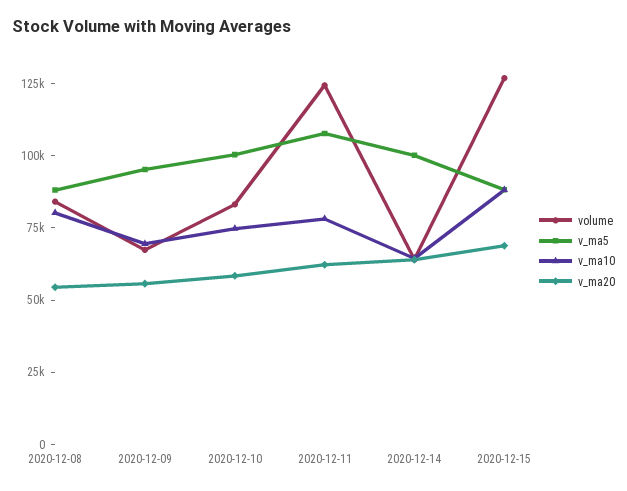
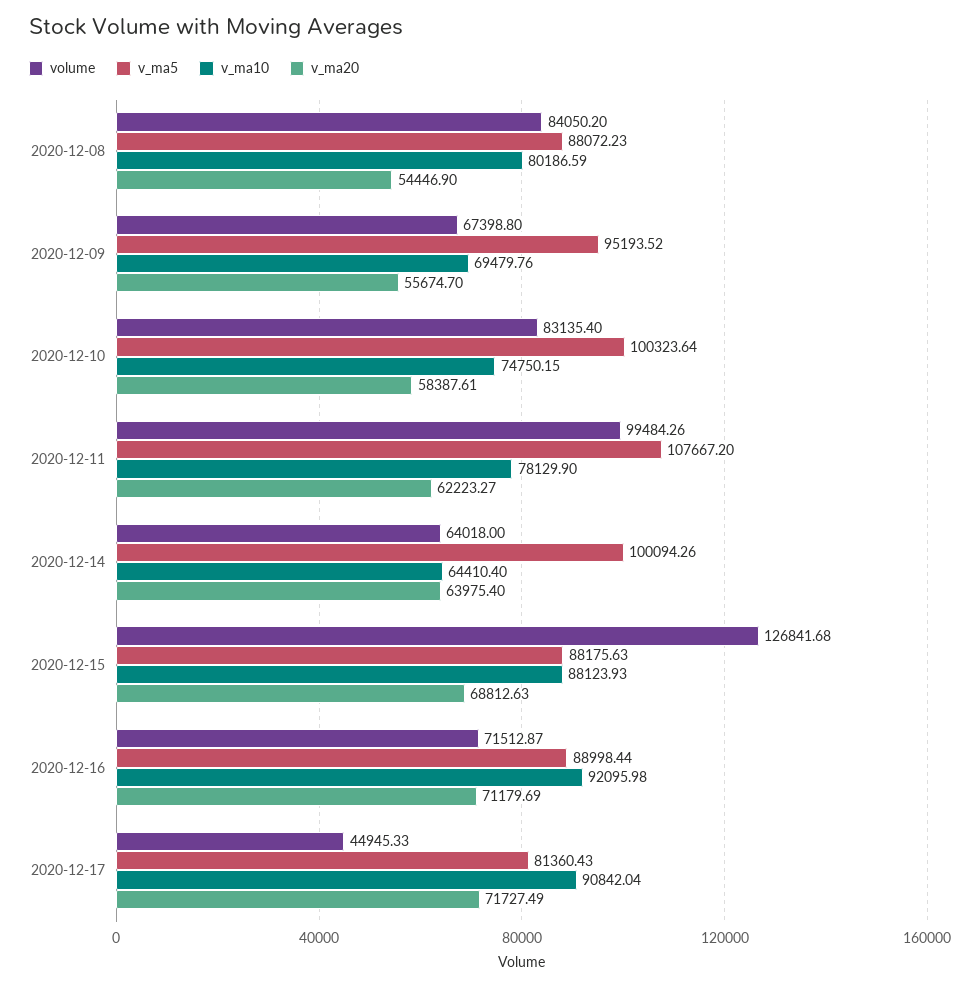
volume, 2020-12-11: 125000 -> 99484.26
volume, 2020-12-16: none -> 71512.87
v_ma5, 2020-12-16: none -> 88998.44
v_ma10, 2020-12-16: none -> 92095.98
v_ma20, 2020-12-16: none -> 71179.69
volume, 2020-12-17: none -> 44945.33
v_ma5, 2020-12-17: none -> 81360.43
v_ma10, 2020-12-17: none -> 90842.04
v_ma20, 2020-12-17: none -> 71727.49

